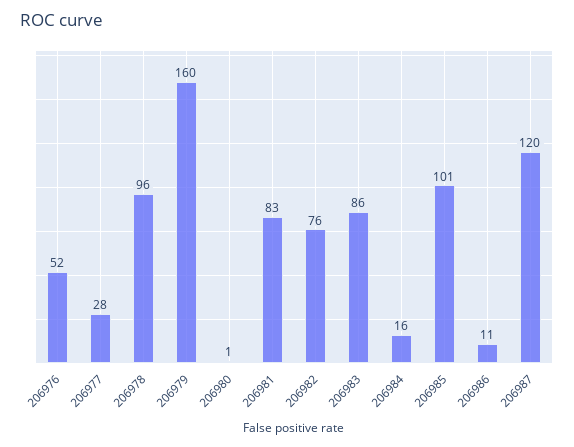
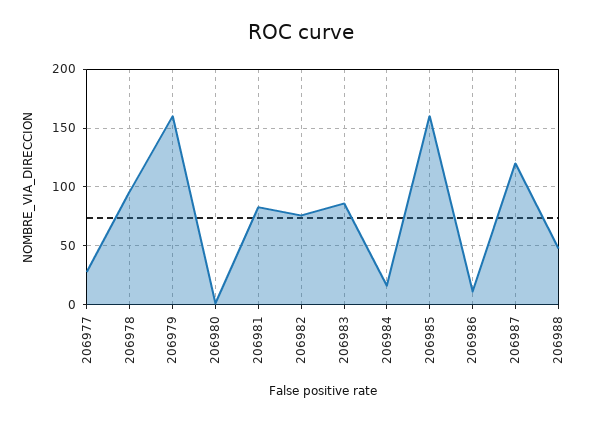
206976: 52 -> none
206985: 101 -> 160
206988: none -> 50

